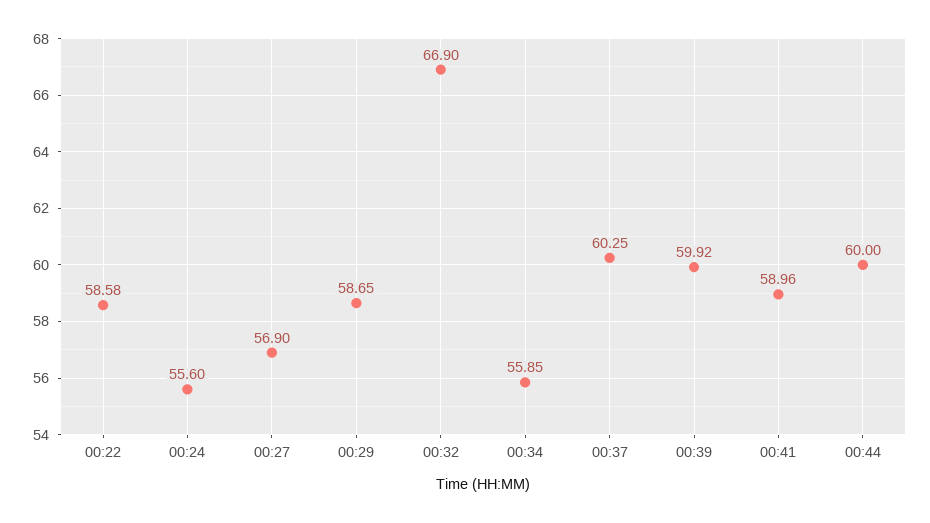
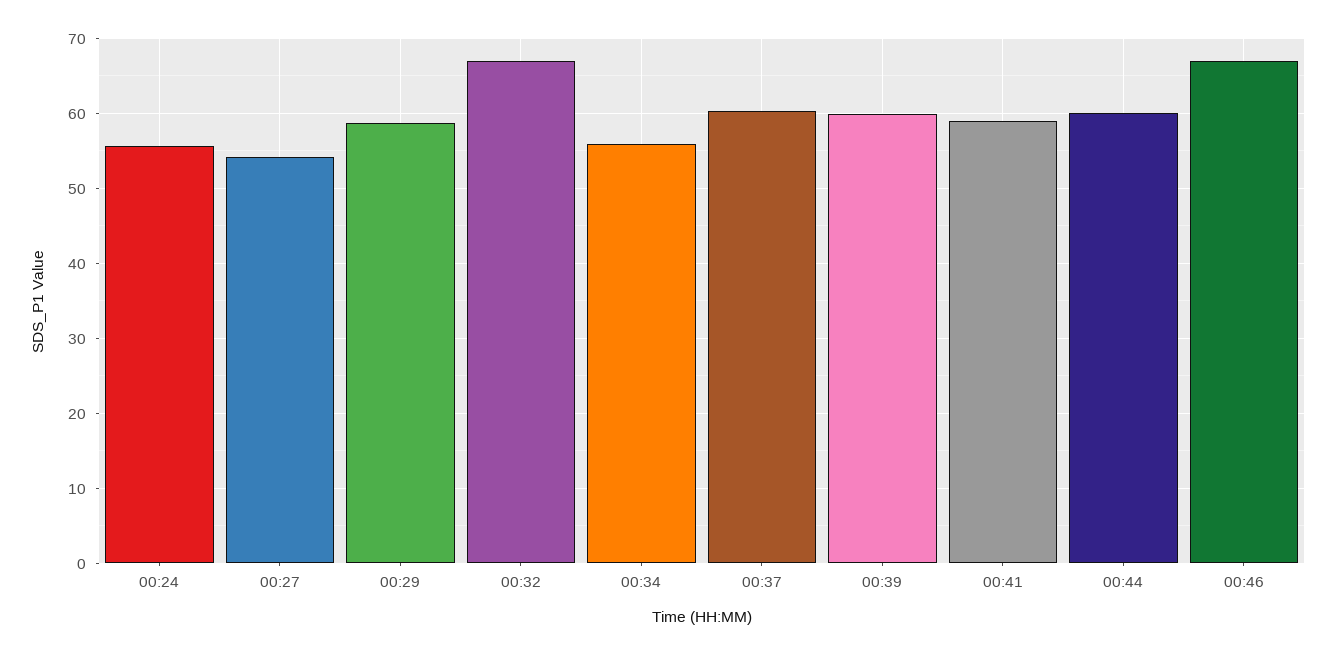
00:22: 58.58 -> none
00:27: 56.9 -> 54
00:46: none -> 67

